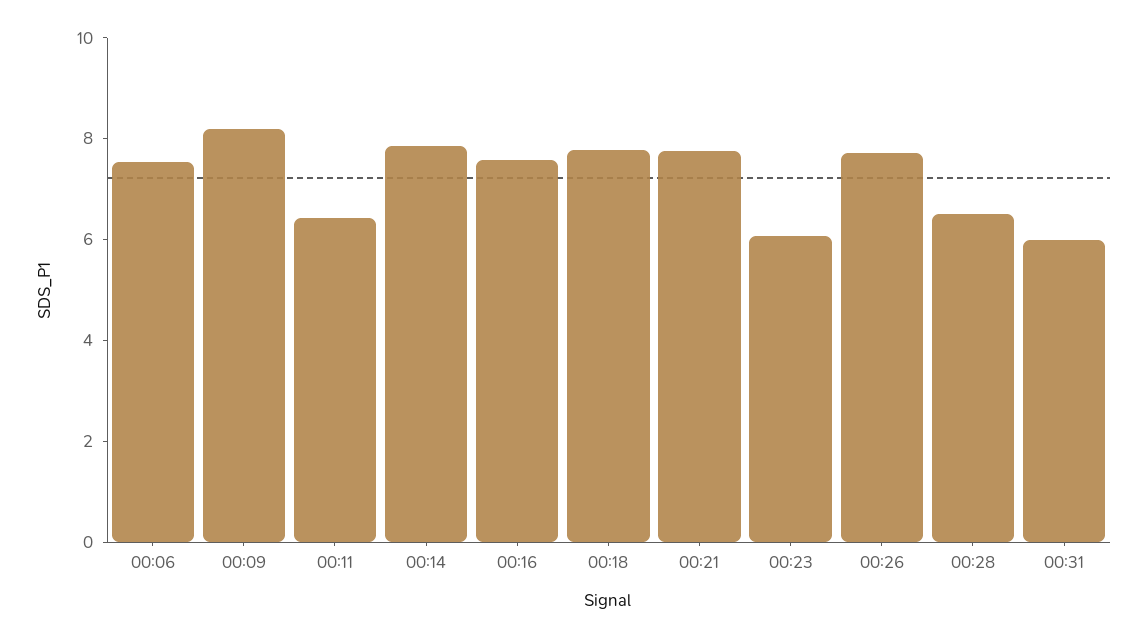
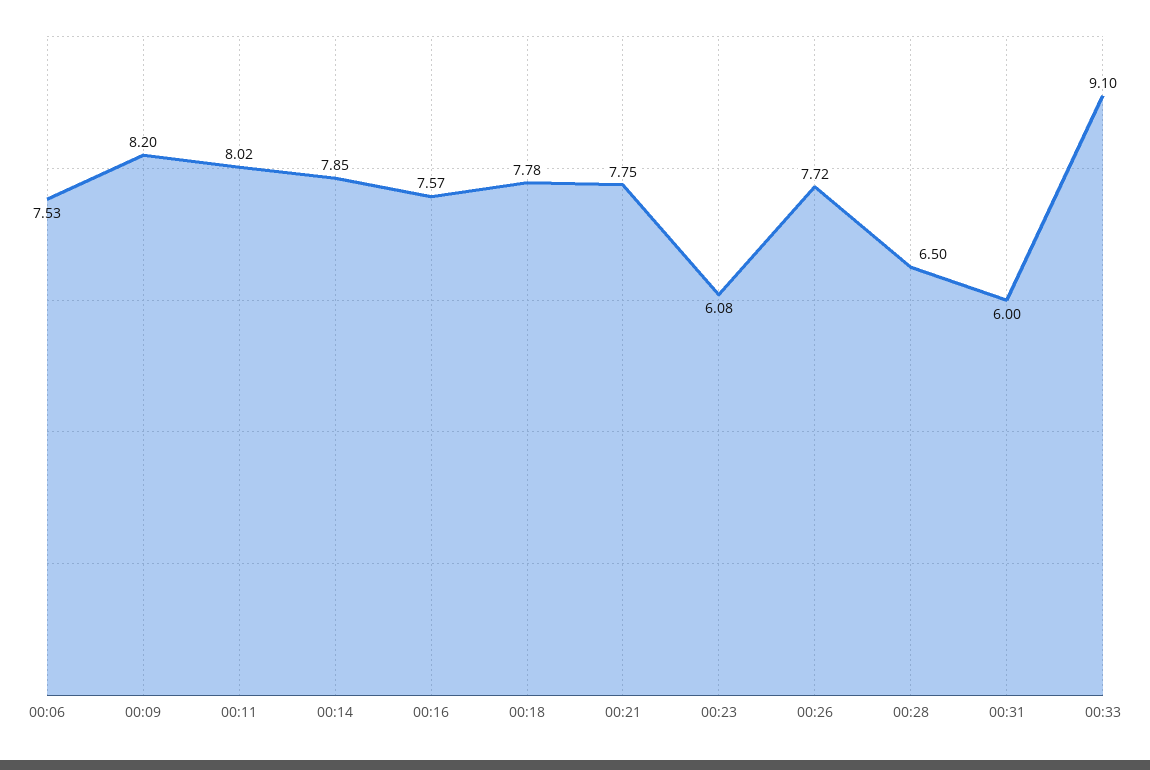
00:11: 6.5 -> 8.02
00:33: none -> 9.1

